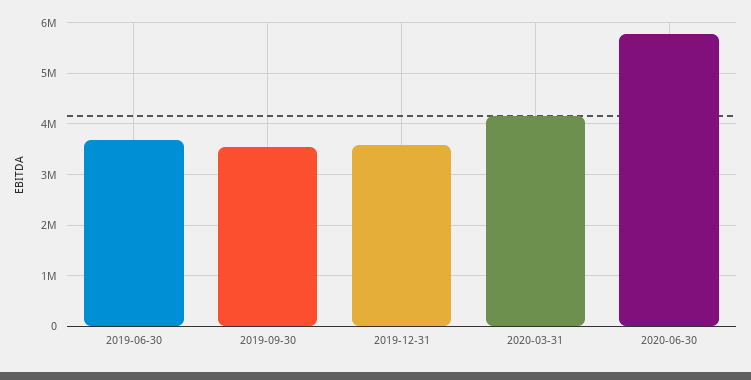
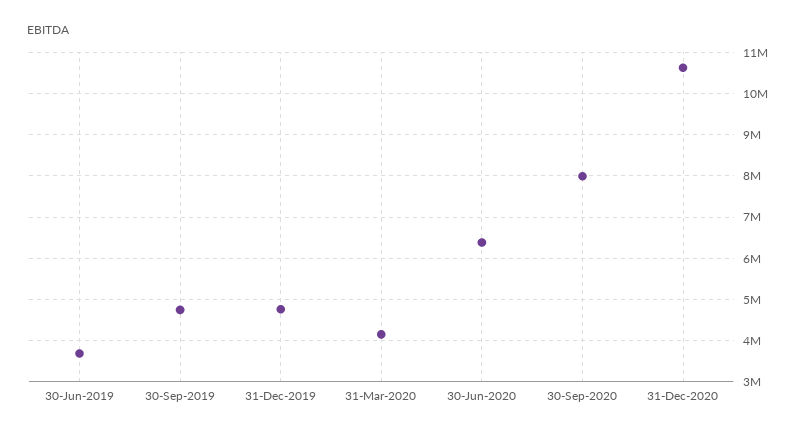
2019-09-30: 3600000 -> 4800000
2019-12-31: 3600000 -> 4800000
2020-06-30: 5800000 -> 6400000
30-Sep-2020: none -> 8000000
31-Dec-2020: none -> 10600000

